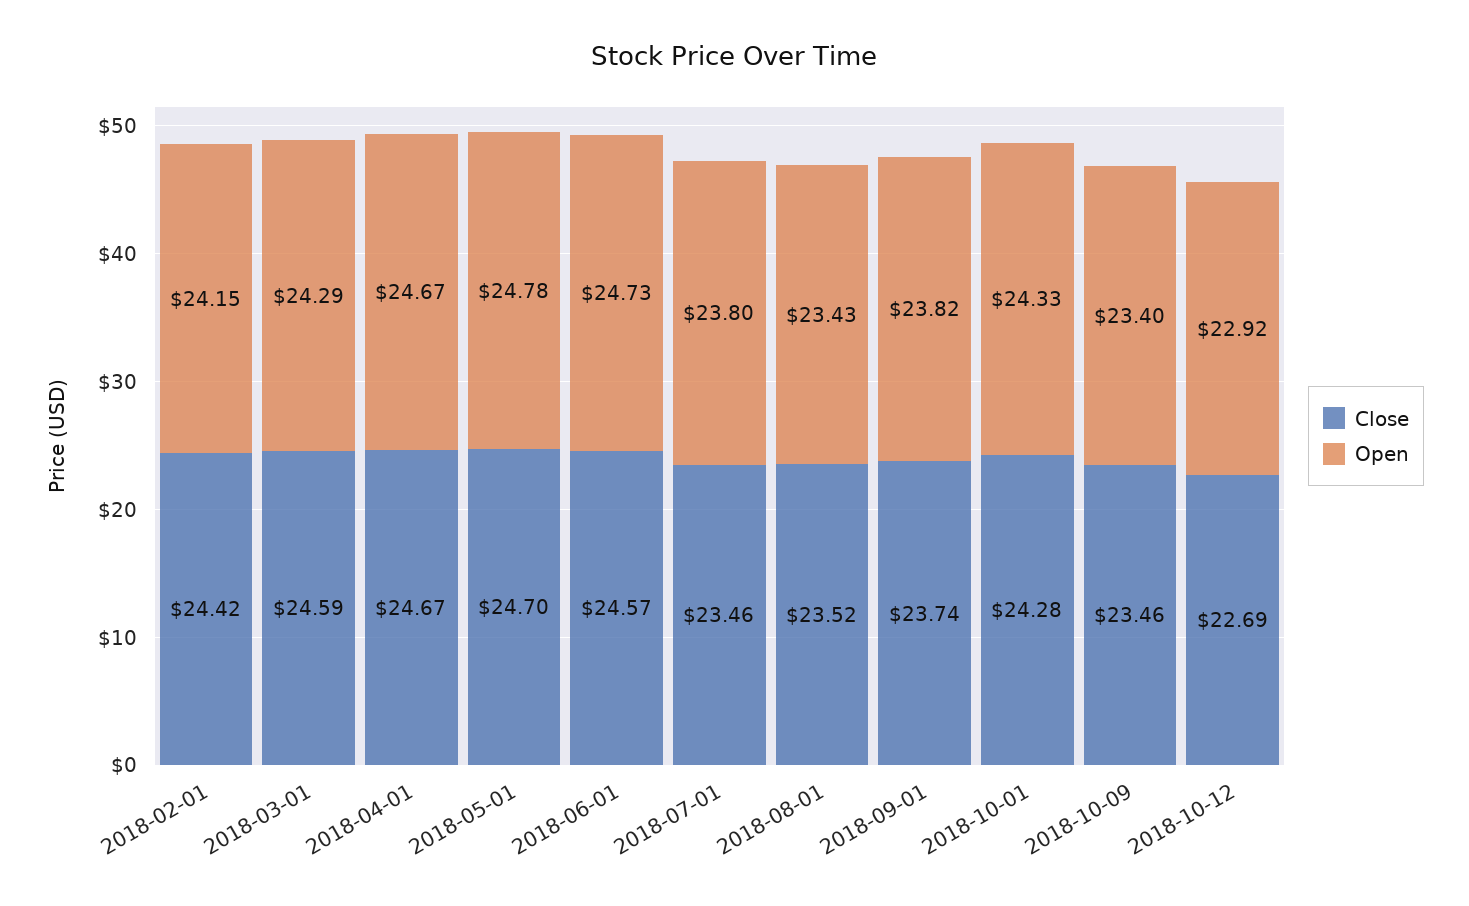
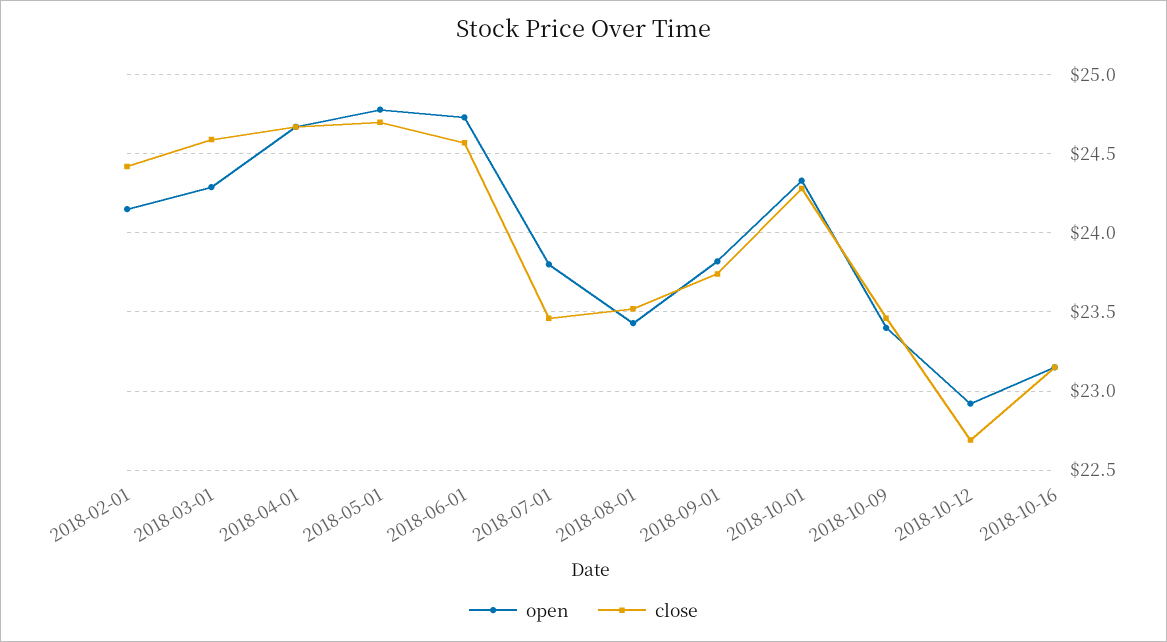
Open, 2018-10-16: none -> 23.15
Close, 2018-10-16: none -> 23.15

